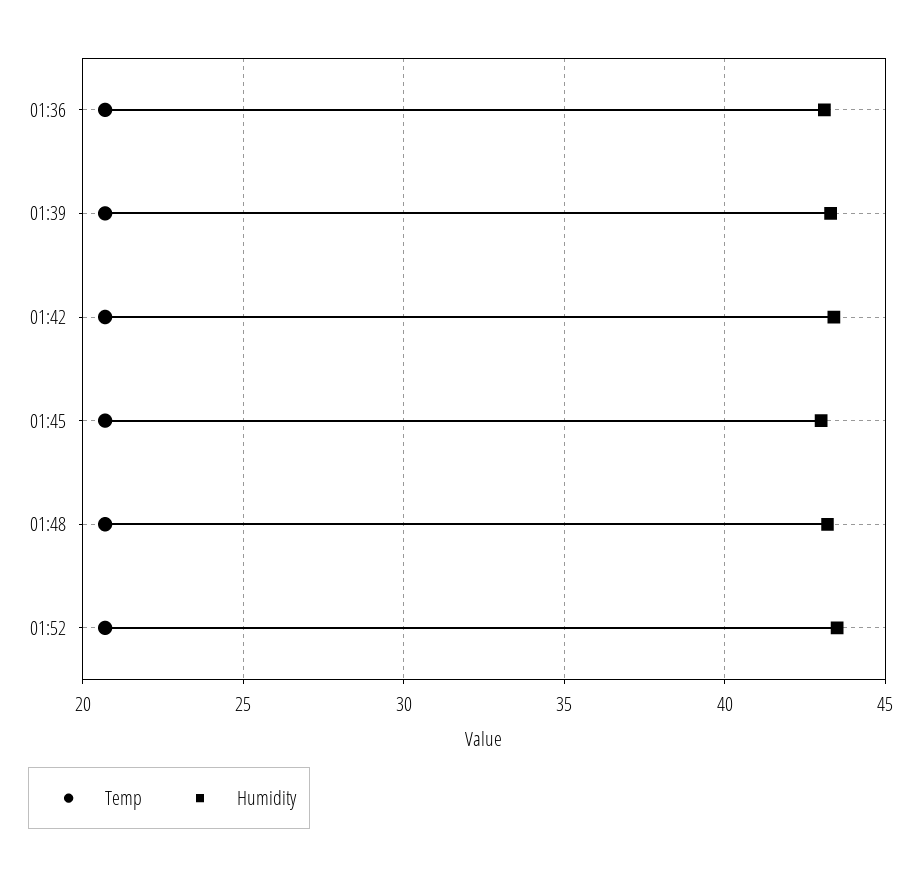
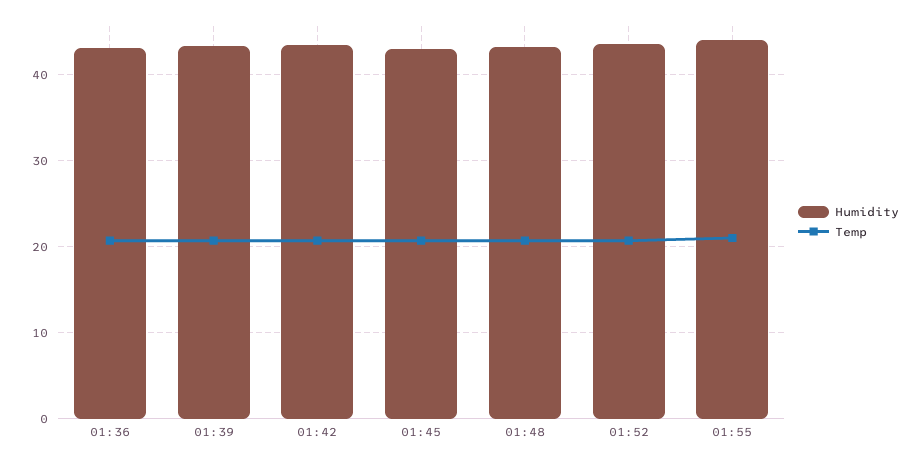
Humidity, 01:55: none -> 44
Temp, 01:55: none -> 21

